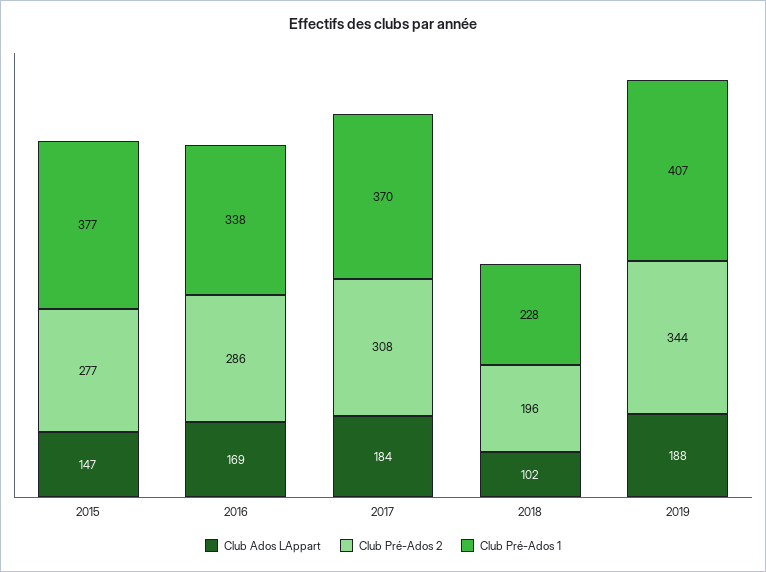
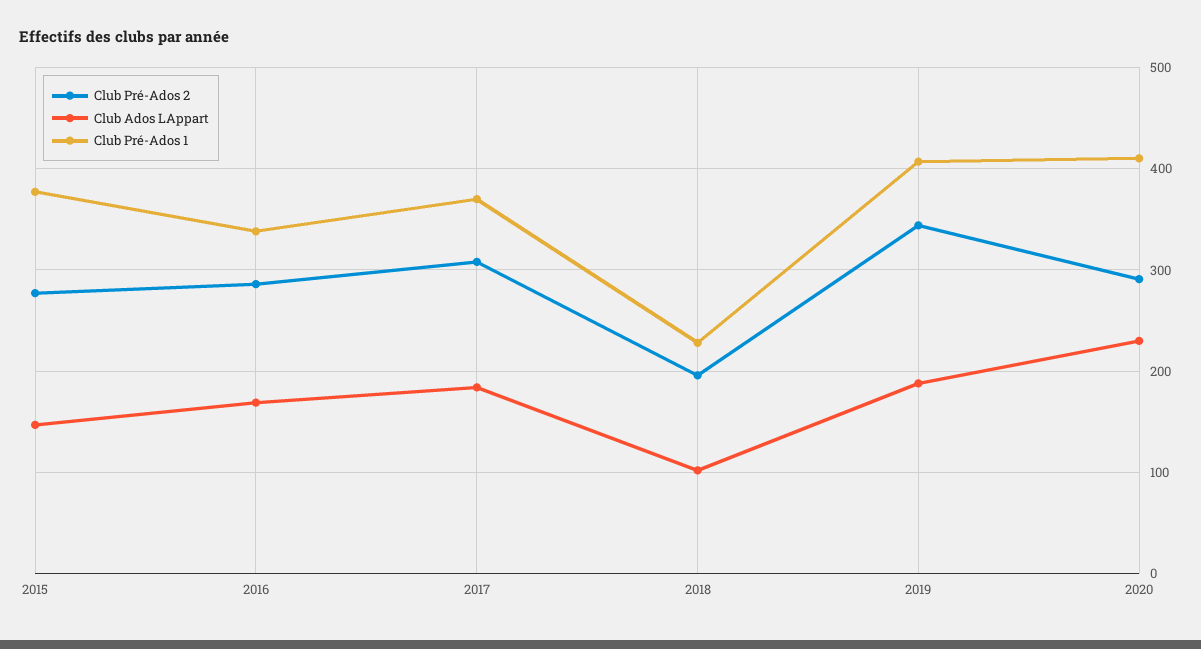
Club Pré-Ados 2, 2020: none -> 290
Club Ados LAppart, 2020: none -> 230
Club Pré-Ados 1, 2020: none -> 410

